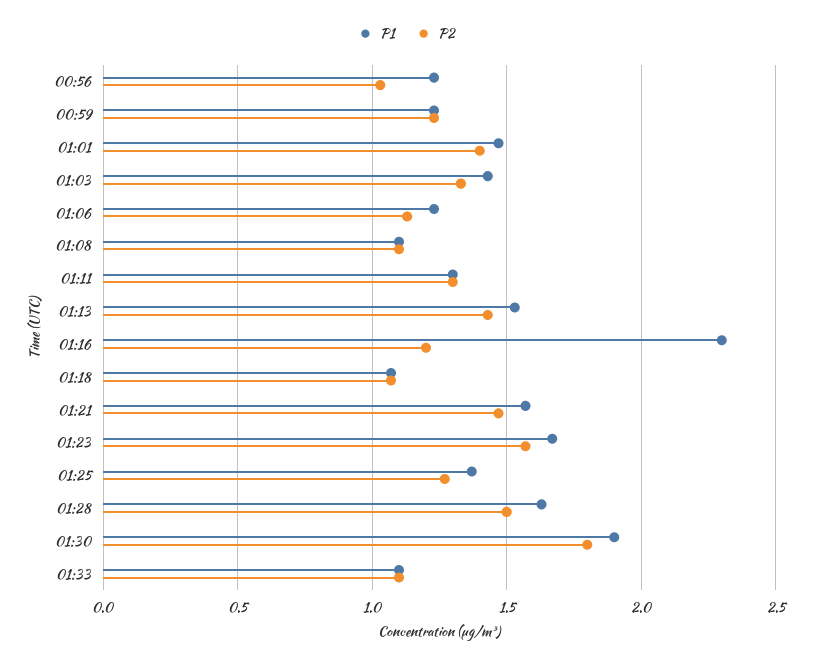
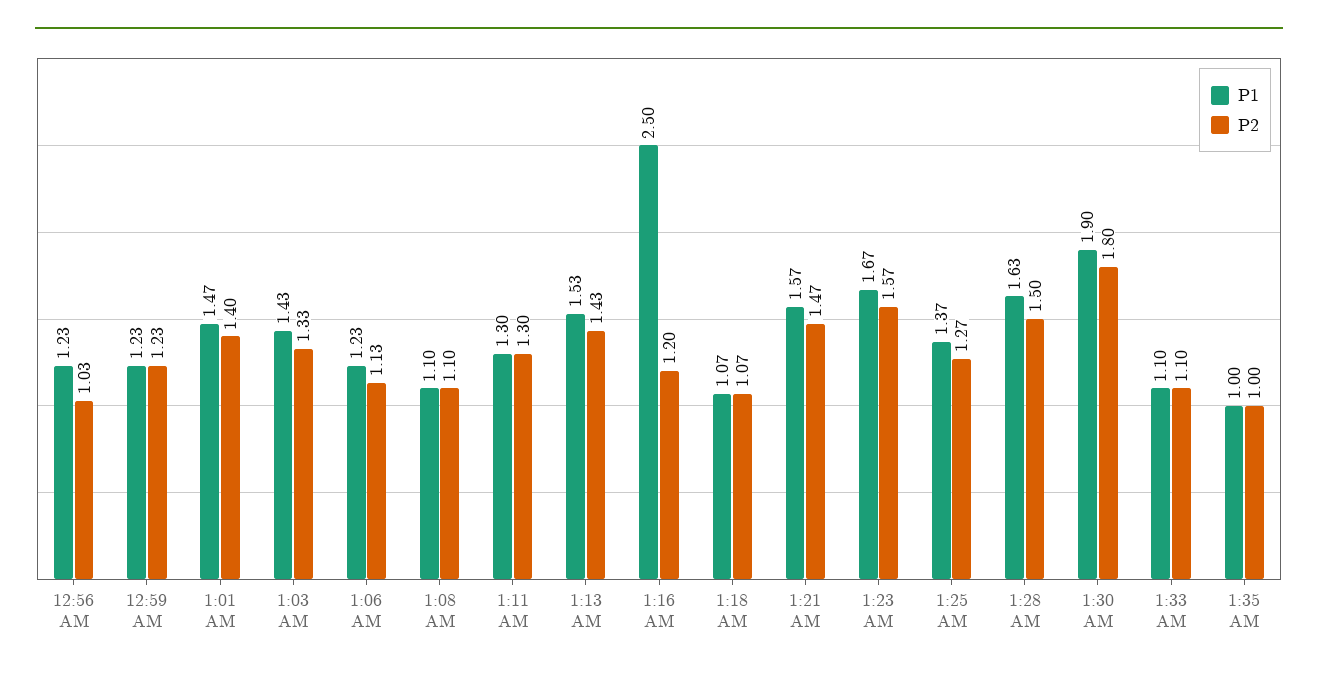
P1, 01:16: 2.3 -> 2.5
P1, 1:35 AM: none -> 1
P2, 1:35 AM: none -> 1

